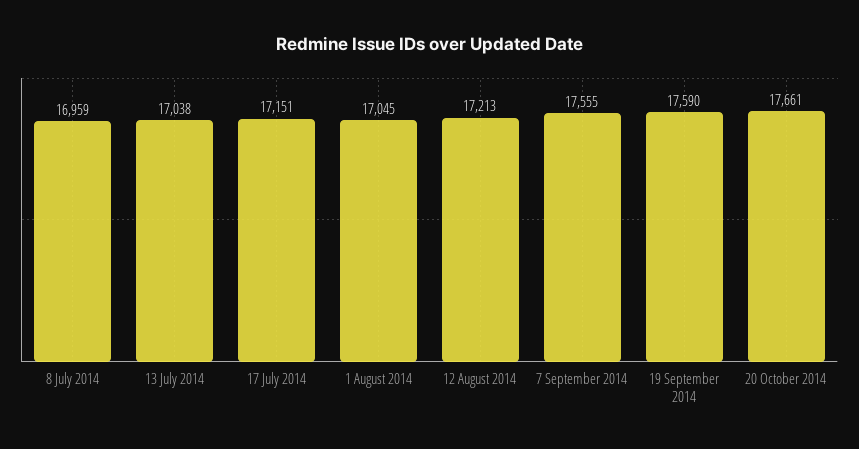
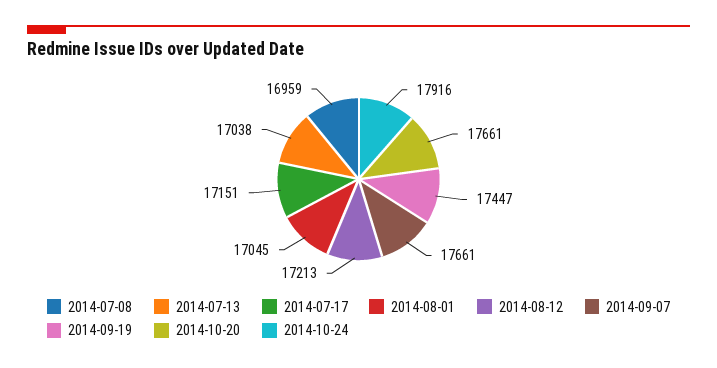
7 September 2014: 17555 -> 17661
19 September 2014: 17590 -> 17447
2014-10-24: none -> 17916

